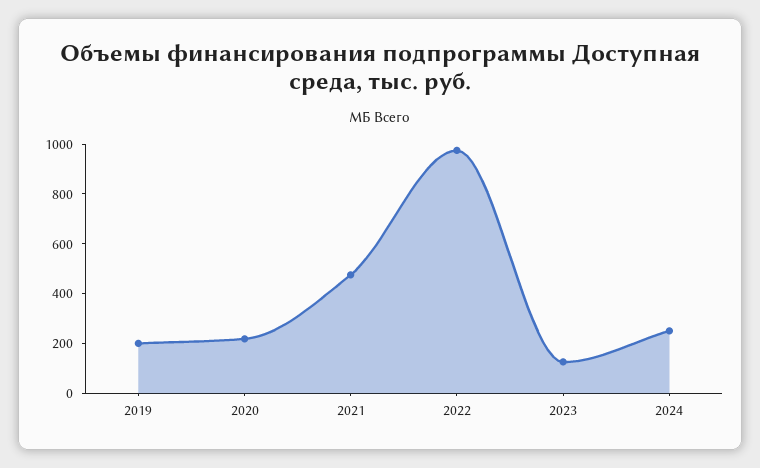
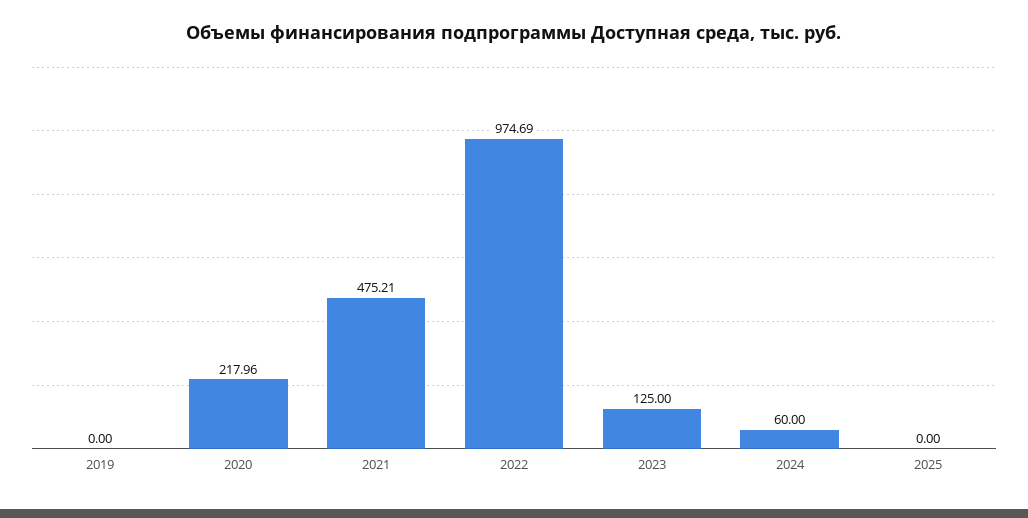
2019: 200 -> 0
2024: 250 -> 60
2025: none -> 0

